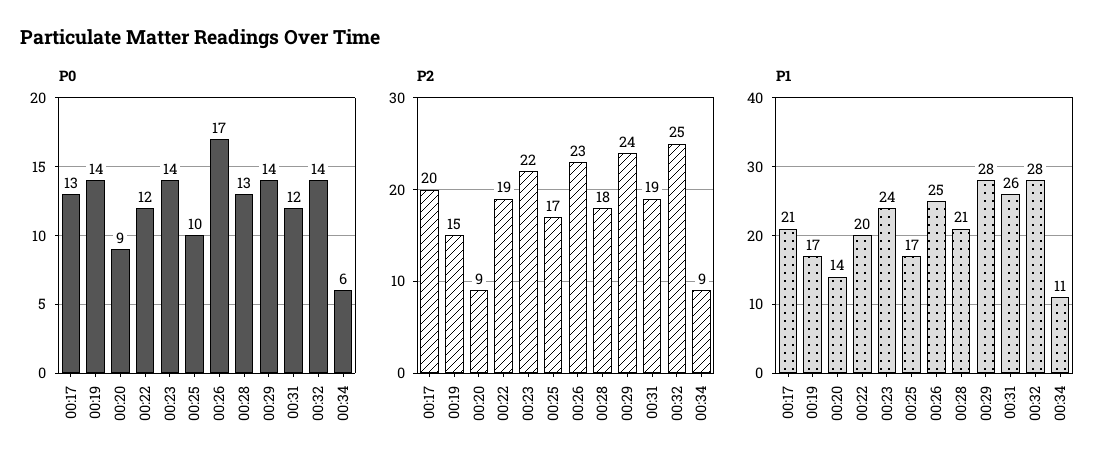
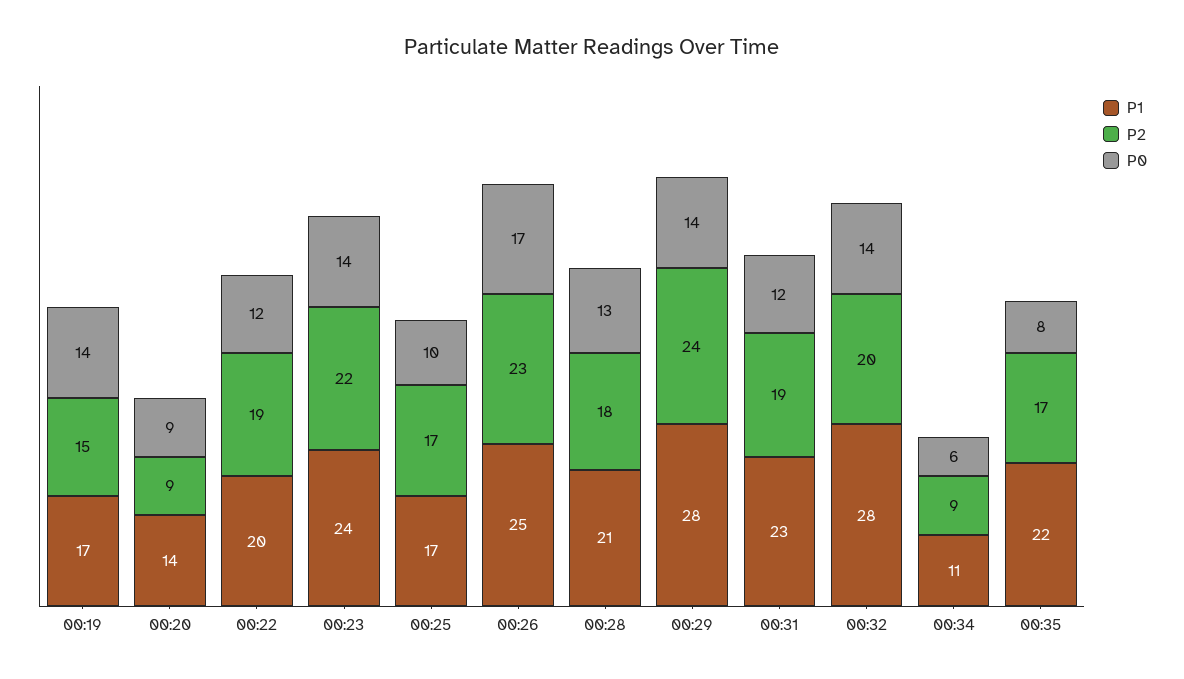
P0, 00:17: 13 -> none
P2, 00:17: 20 -> none
P2, 00:32: 25 -> 20
P1, 00:17: 21 -> none
P1, 00:31: 26 -> 23
P1, 00:35: none -> 22
P2, 00:35: none -> 17
P0, 00:35: none -> 8

